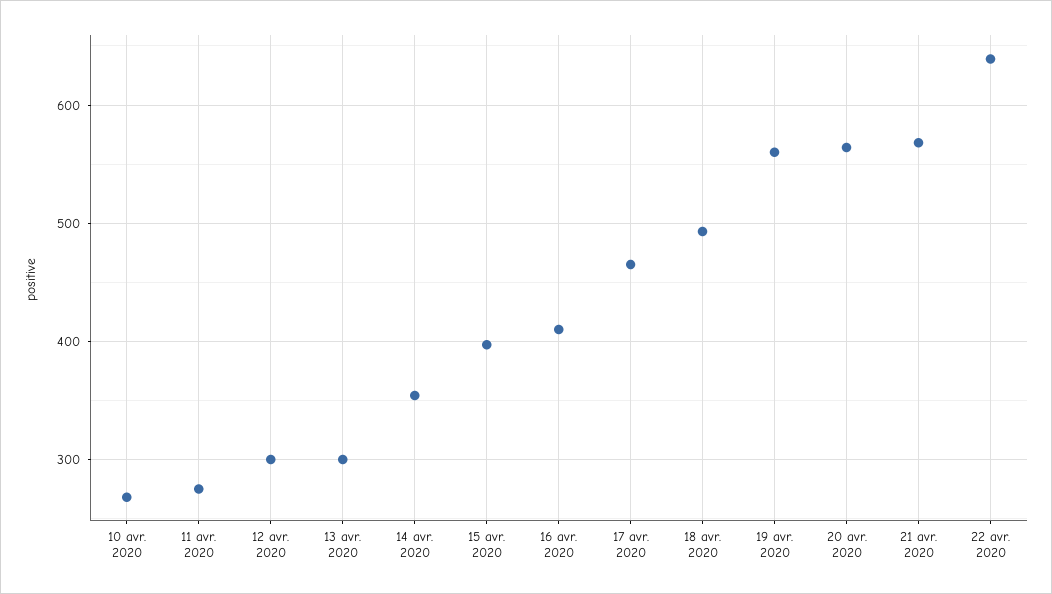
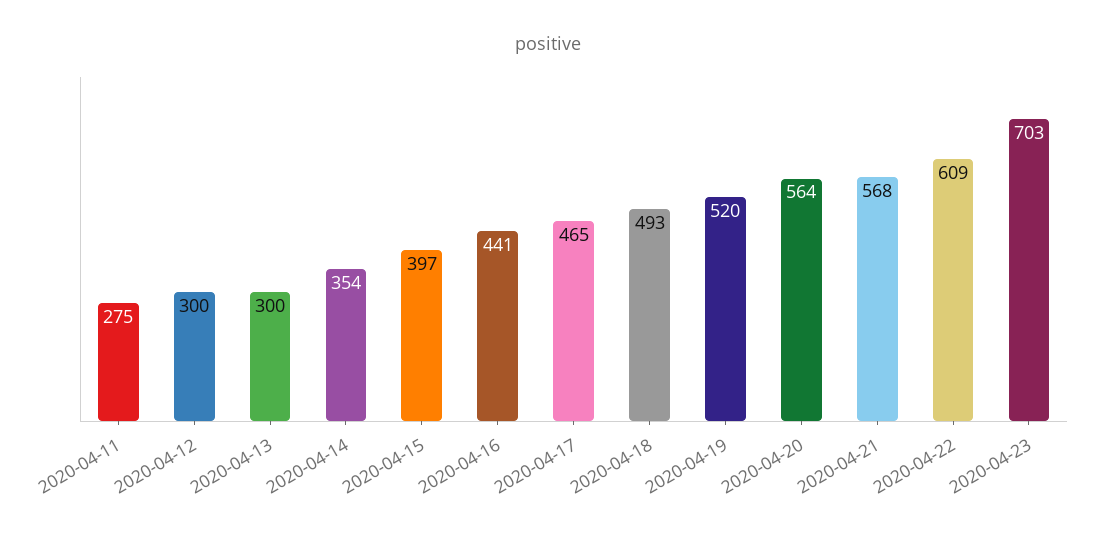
10 avr. 2020: 270 -> none
16 avr. 2020: 410 -> 441
19 avr. 2020: 560 -> 520
22 avr. 2020: 640 -> 609
2020-04-23: none -> 703

